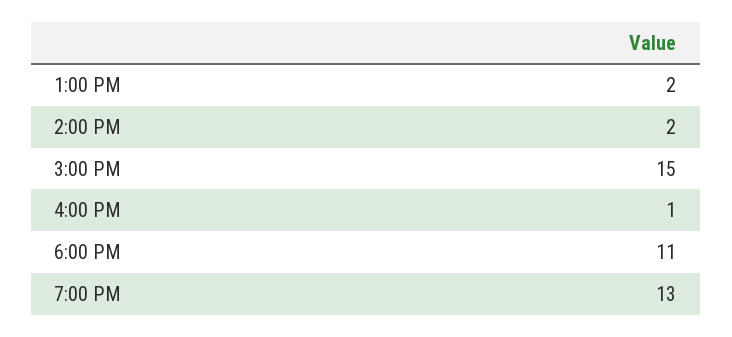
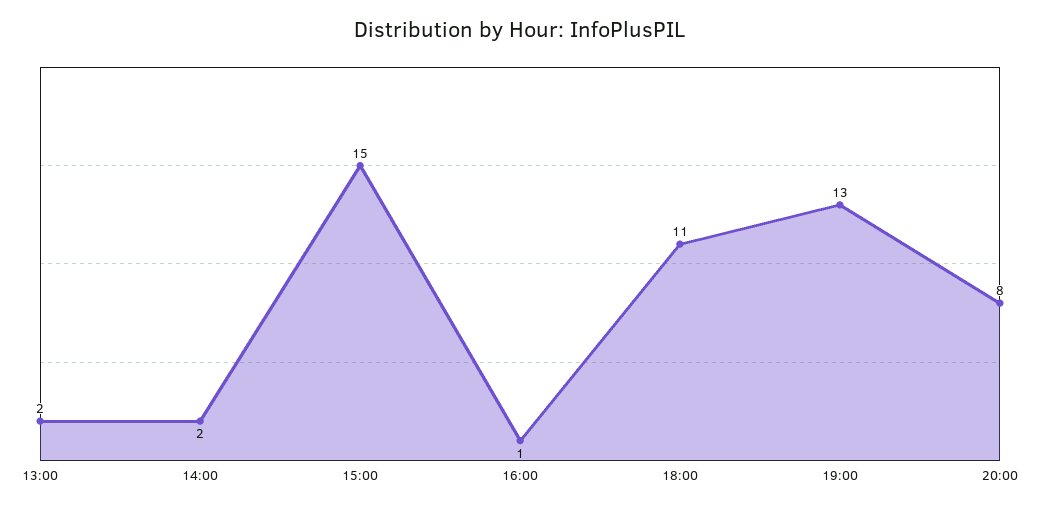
20:00: none -> 8

